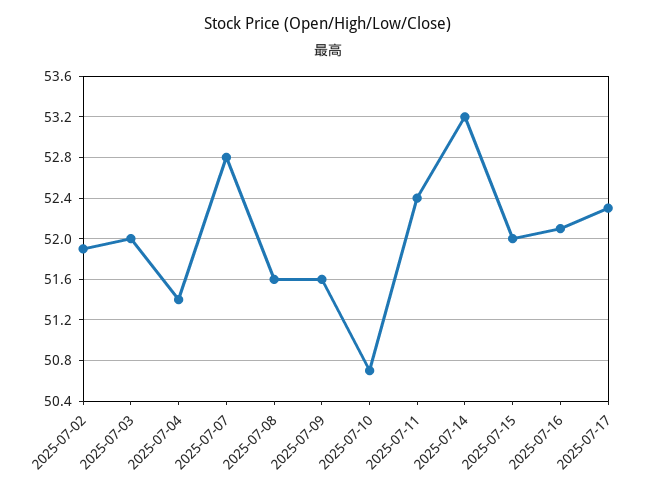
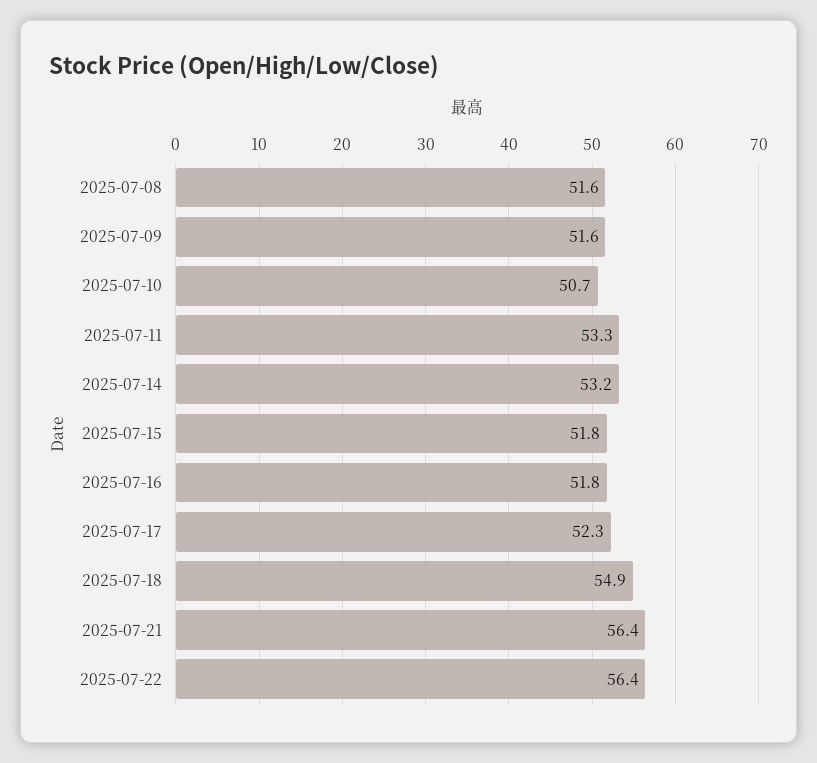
2025-07-02: 51.9 -> none
2025-07-03: 52 -> none
2025-07-04: 51.4 -> none
2025-07-07: 52.8 -> none
2025-07-11: 52.4 -> 53.3
2025-07-15: 52 -> 51.8
2025-07-16: 52.1 -> 51.8
2025-07-18: none -> 54.9
2025-07-21: none -> 56.4
2025-07-22: none -> 56.4

